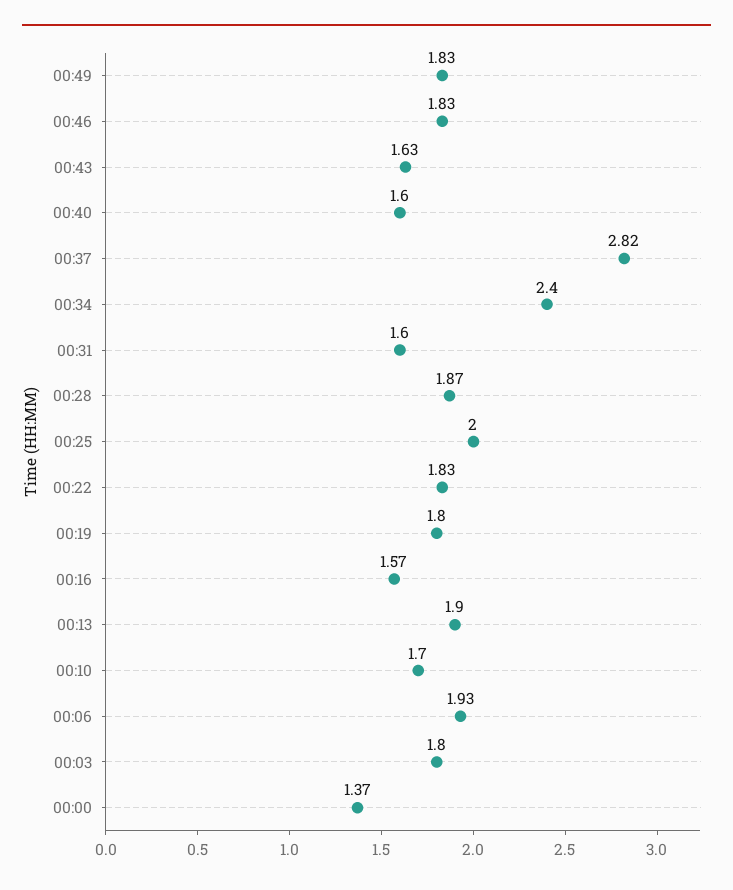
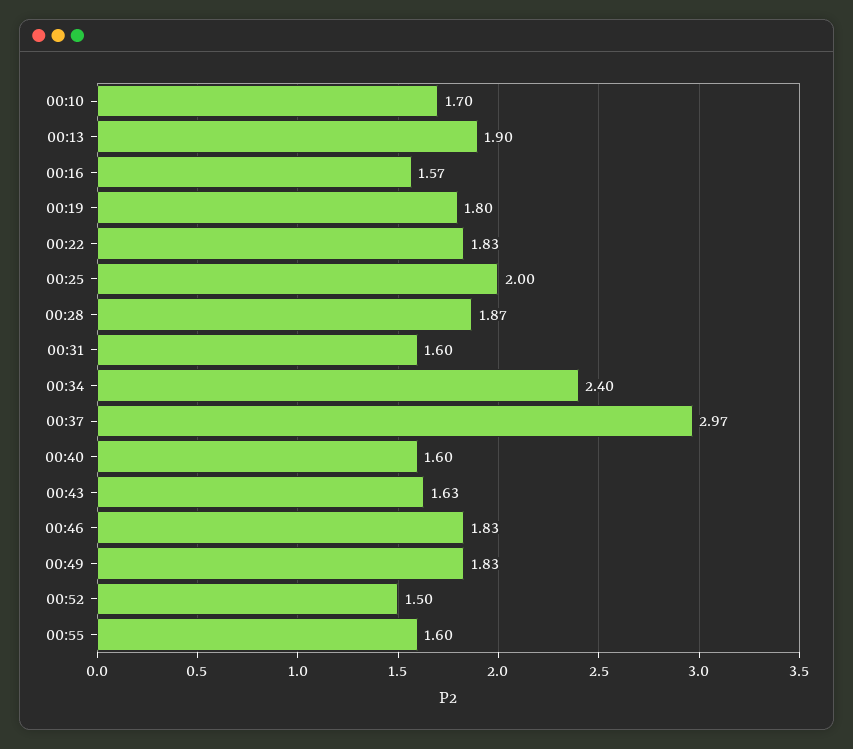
00:37: 2.82 -> 2.97
00:06: 1.93 -> none
00:03: 1.8 -> none
00:00: 1.37 -> none
00:52: none -> 1.5
00:55: none -> 1.6

